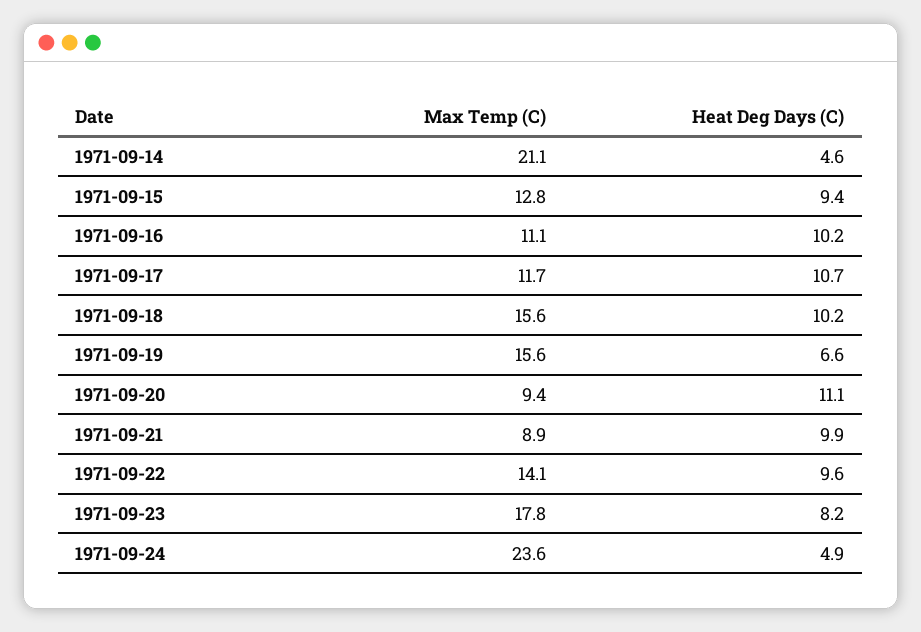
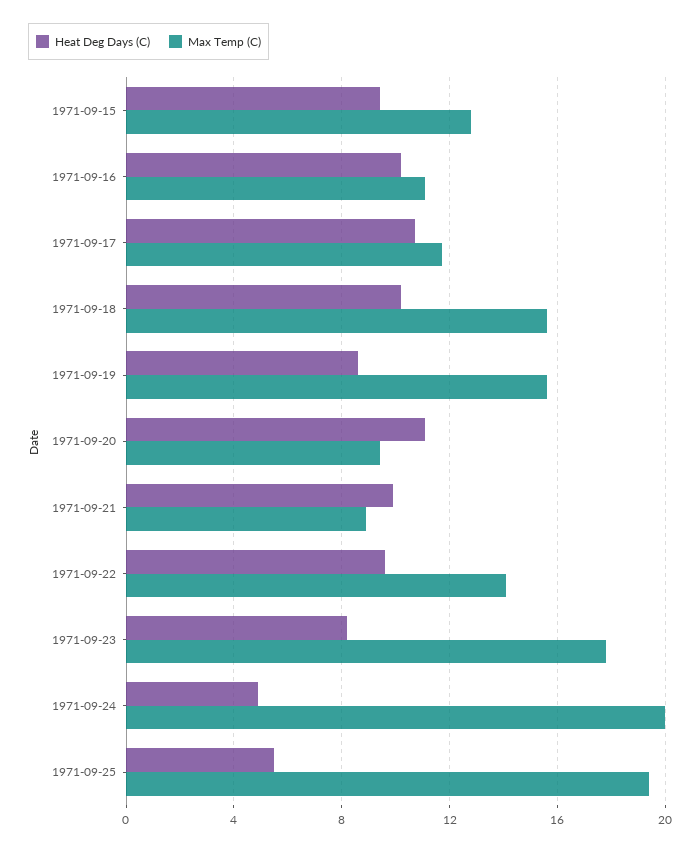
Max Temp (C), 1971-09-14: 21.1 -> none
Heat Deg Days (C), 1971-09-14: 4.6 -> none
Heat Deg Days (C), 1971-09-19: 6.6 -> 8.5
Max Temp (C), 1971-09-24: 23.6 -> 20
Heat Deg Days (C), 1971-09-25: none -> 5.5
Max Temp (C), 1971-09-25: none -> 19.5

